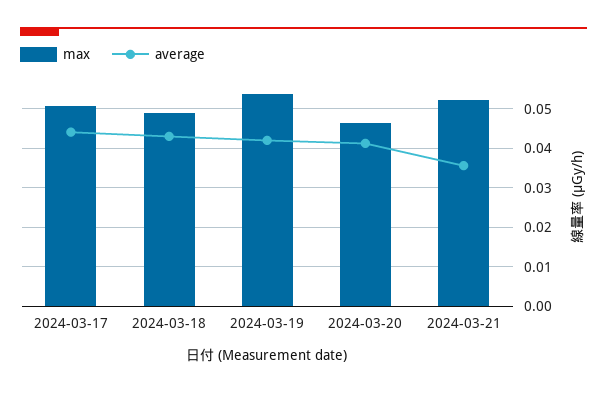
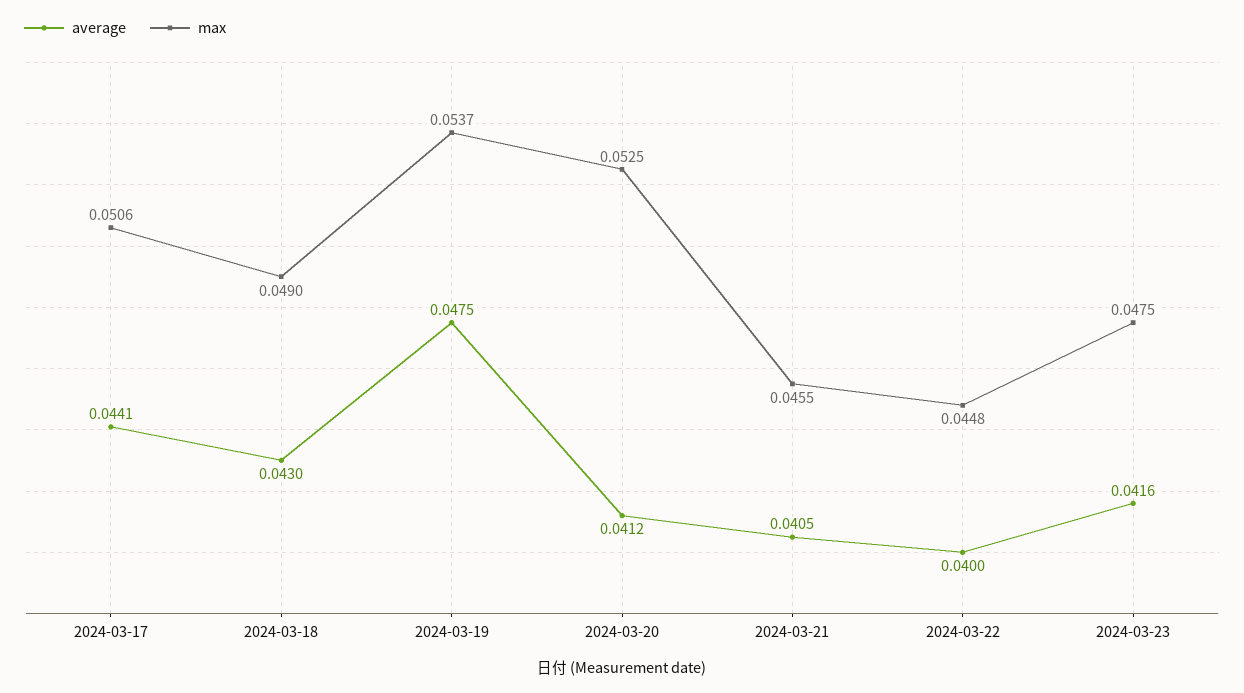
average, 2024-03-19: 0.042 -> 0.0475
max, 2024-03-20: 0.046 -> 0.0525
max, 2024-03-21: 0.052 -> 0.0455
average, 2024-03-21: 0.036 -> 0.0405
average, 2024-03-22: none -> 0.04
max, 2024-03-22: none -> 0.0448
average, 2024-03-23: none -> 0.0416
max, 2024-03-23: none -> 0.0475

